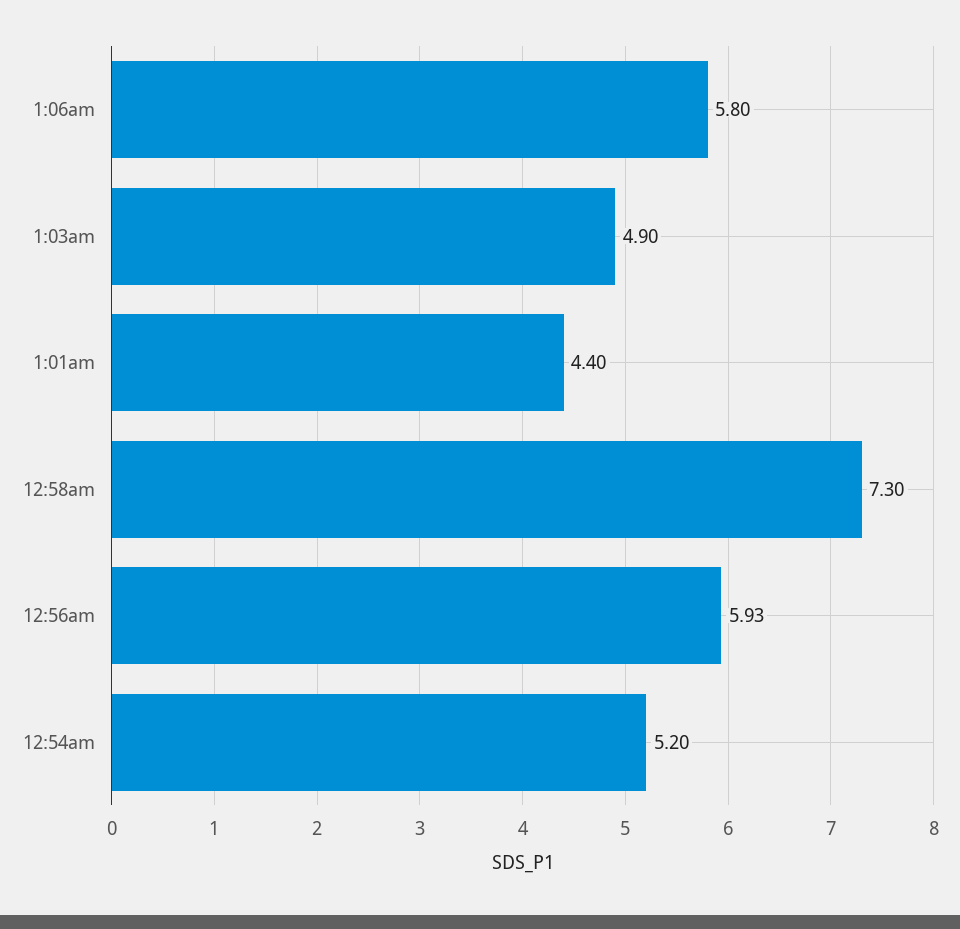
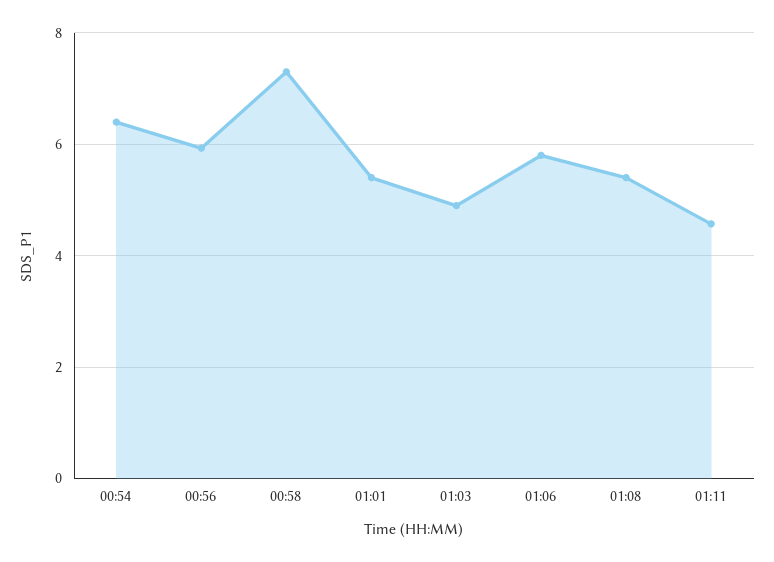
1:01am: 4.4 -> 5.4
12:54am: 5.2 -> 6.4
01:08: none -> 5.4
01:11: none -> 4.6

